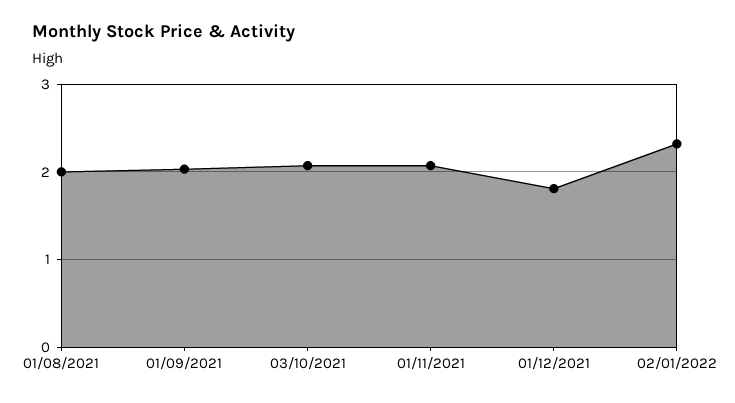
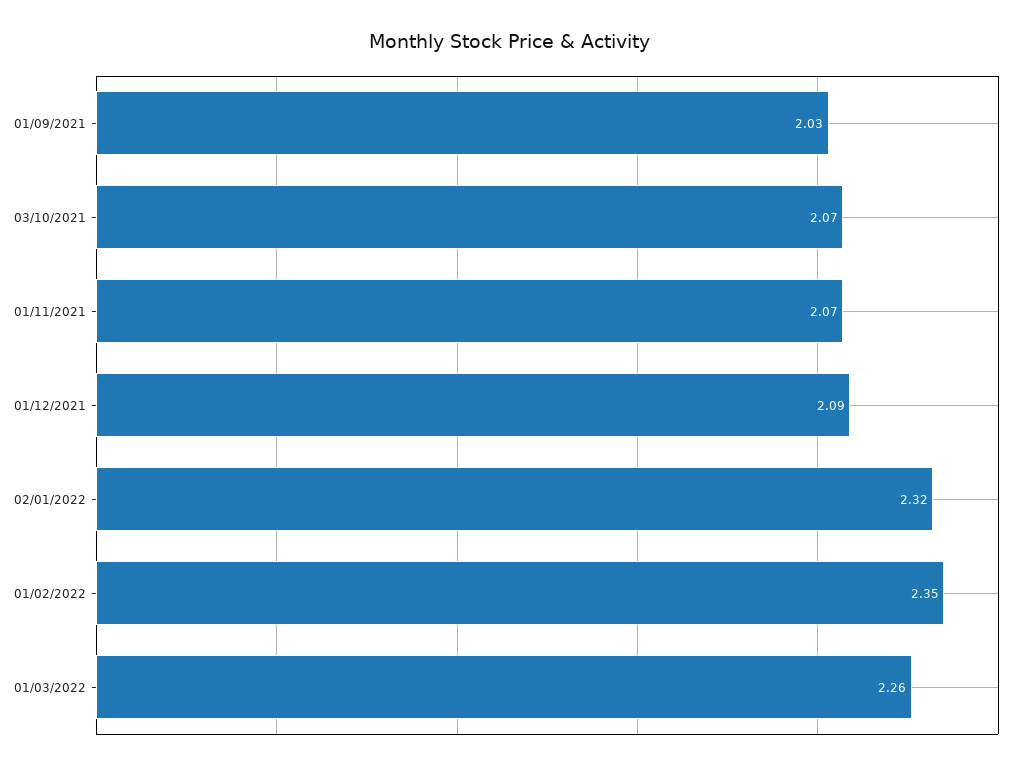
01/08/2021: 2 -> none
01/12/2021: 1.8 -> 2.09
01/02/2022: none -> 2.35
01/03/2022: none -> 2.26

